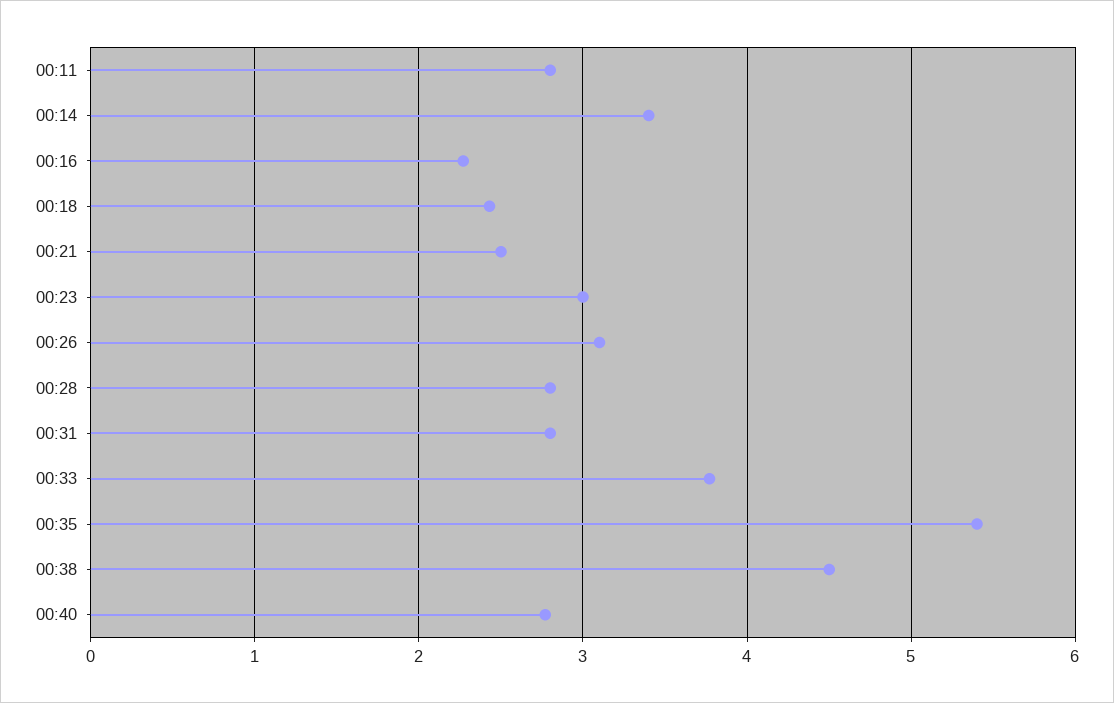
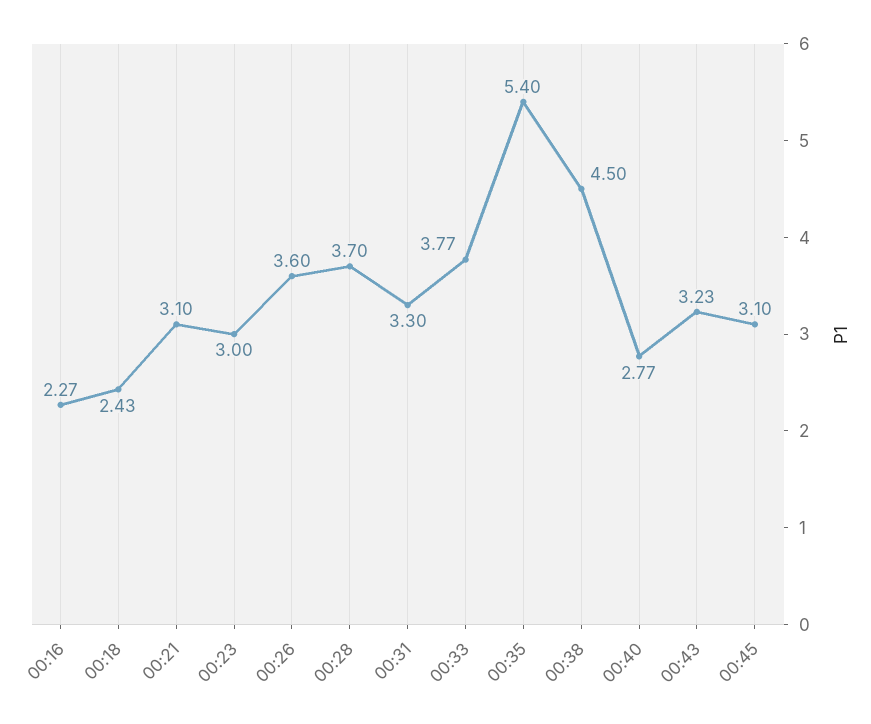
00:11: 2.8 -> none
00:14: 3.4 -> none
00:21: 2.5 -> 3.1
00:26: 3.1 -> 3.6
00:28: 2.8 -> 3.7
00:31: 2.8 -> 3.3
00:43: none -> 3.23
00:45: none -> 3.1

